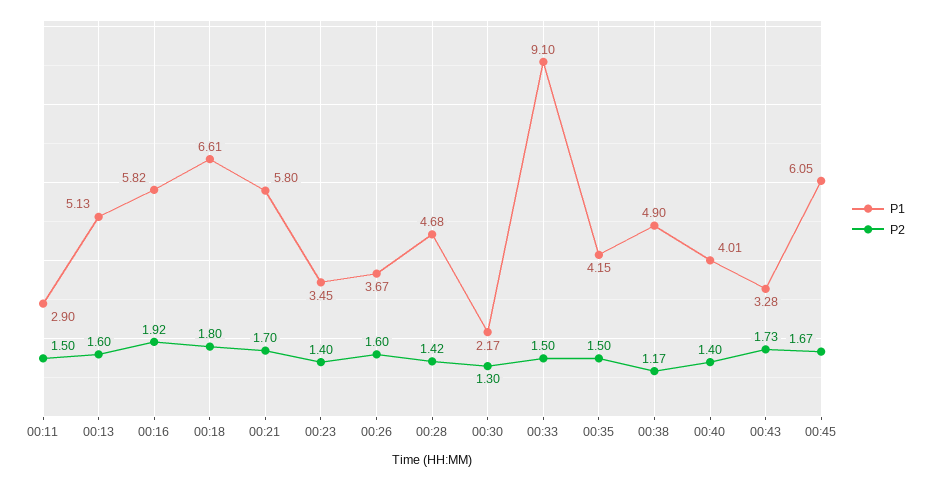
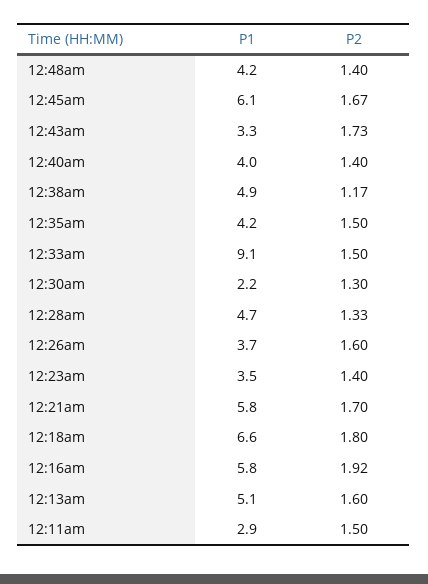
P2, 00:28: 1.42 -> 1.33
P1, 12:48am: none -> 4.2
P2, 12:48am: none -> 1.4

